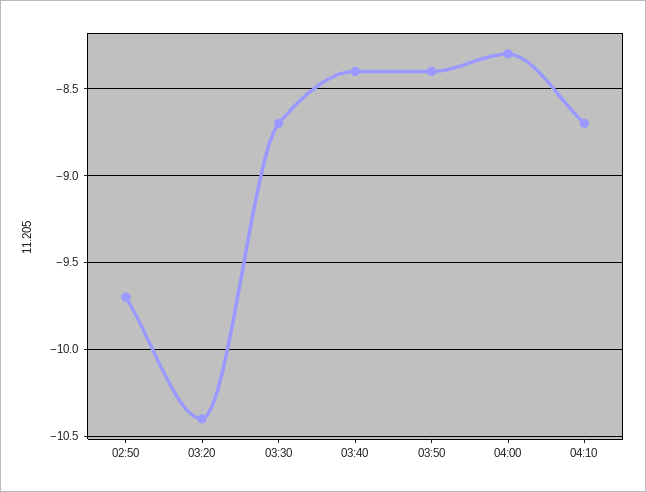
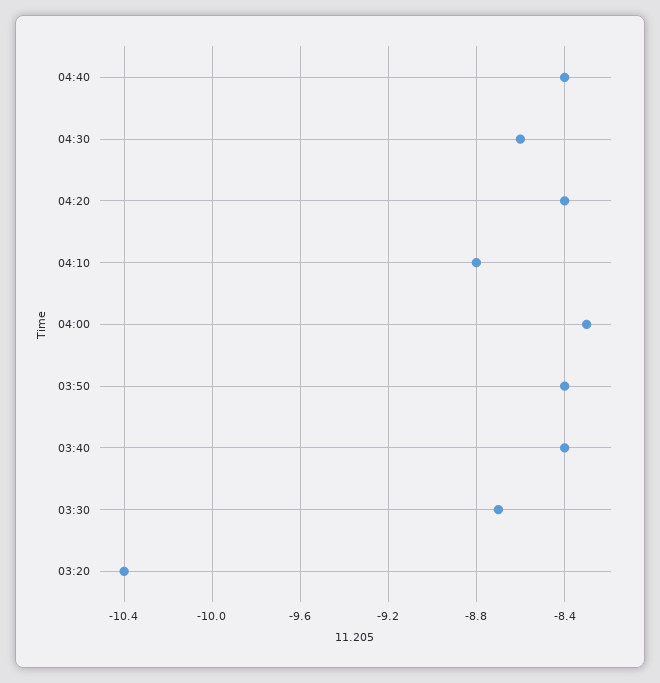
02:50: -9.7 -> none
04:10: -8.7 -> -8.8
04:40: none -> -8.4
04:30: none -> -8.6
04:20: none -> -8.4

